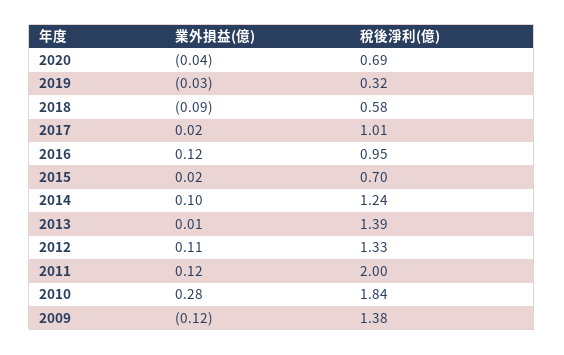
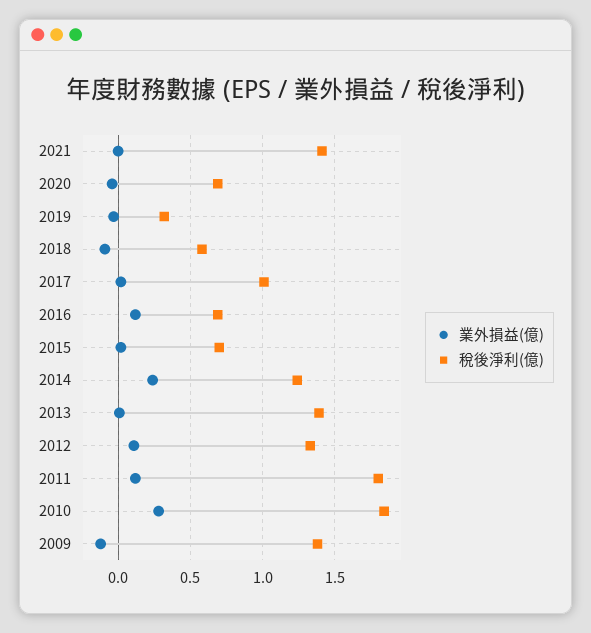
稅後淨利(億), 2016: 0.95 -> 0.7
業外損益(億), 2014: 0.1 -> 0.25
稅後淨利(億), 2011: 2 -> 1.8
業外損益(億), 2021: none -> 0
稅後淨利(億), 2021: none -> 1.4

